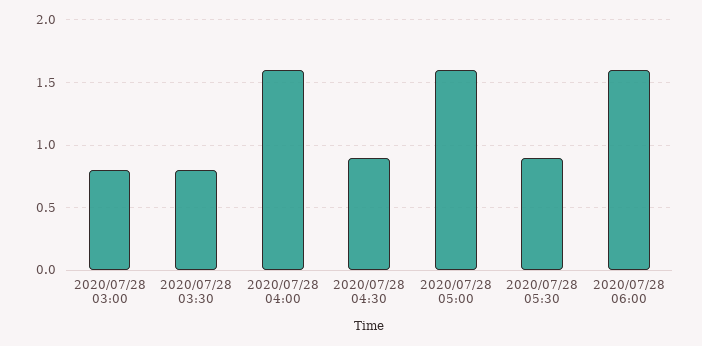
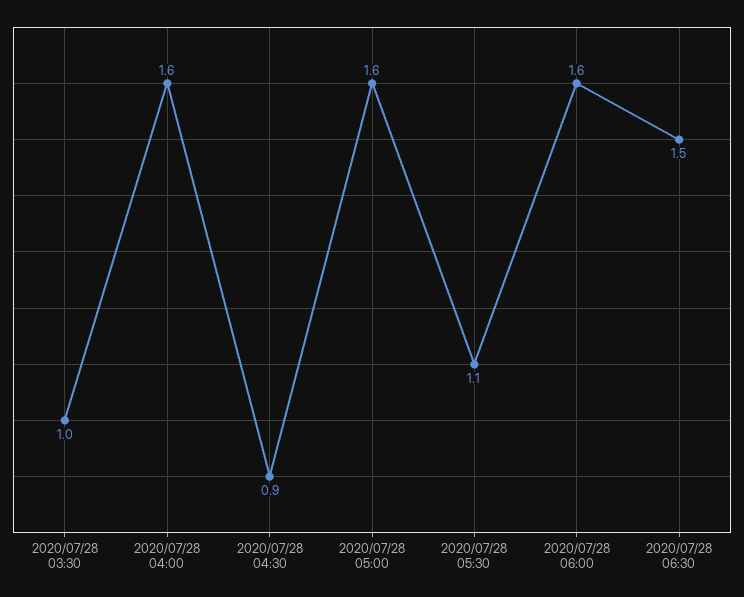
2020/07/28 03:00: 0.8 -> none
2020/07/28 03:30: 0.8 -> 1
2020/07/28 05:30: 0.9 -> 1.1
2020/07/28 06:30: none -> 1.5

